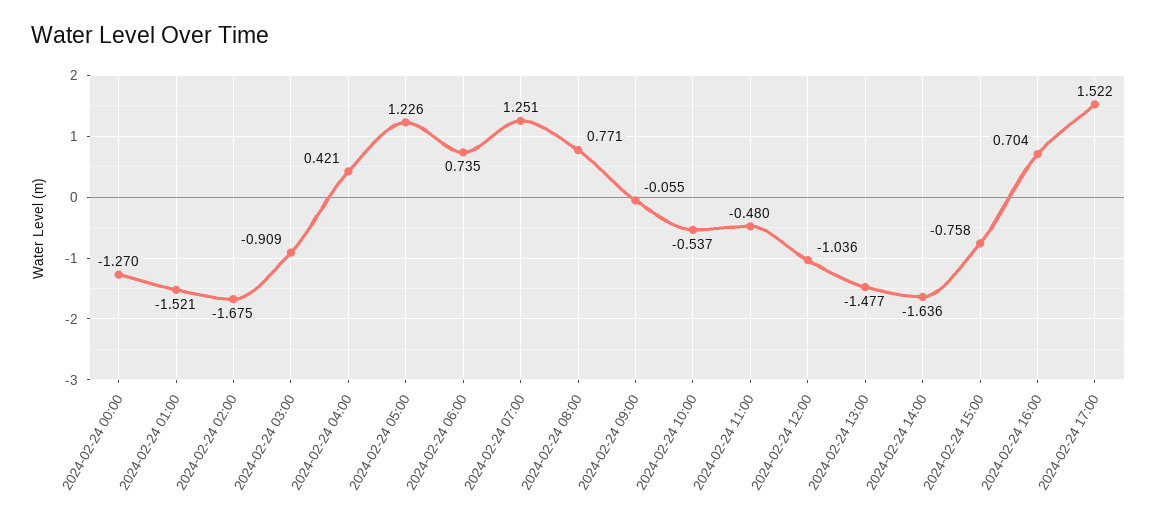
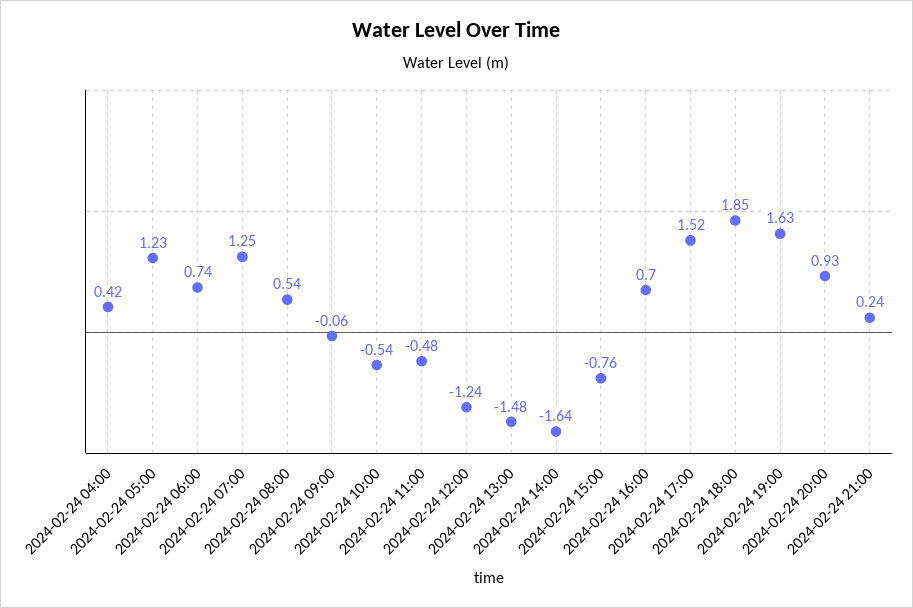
2024-02-24 00:00: -1.27 -> none
2024-02-24 01:00: -1.521 -> none
2024-02-24 02:00: -1.675 -> none
2024-02-24 03:00: -0.909 -> none
2024-02-24 08:00: 0.771 -> 0.54
2024-02-24 12:00: -1.036 -> -1.24
2024-02-24 18:00: none -> 1.85
2024-02-24 19:00: none -> 1.63
2024-02-24 20:00: none -> 0.93
2024-02-24 21:00: none -> 0.24

